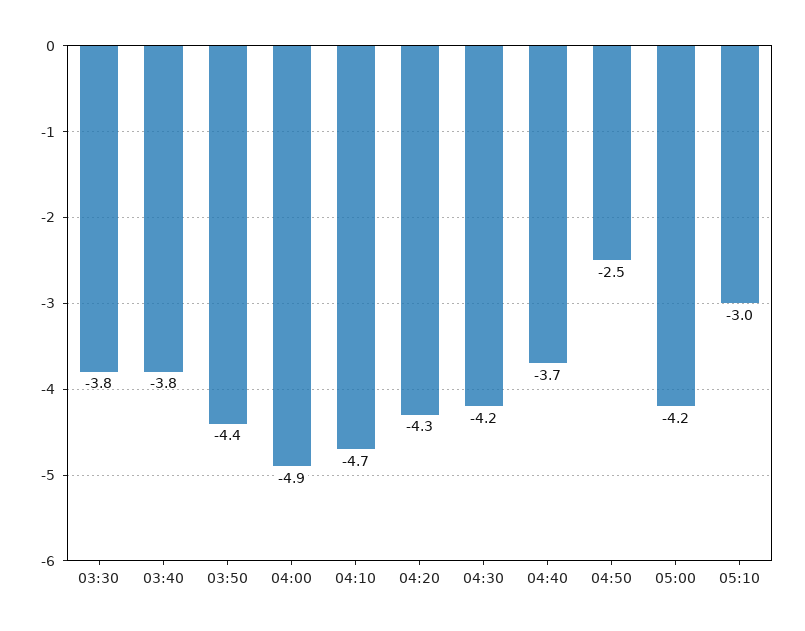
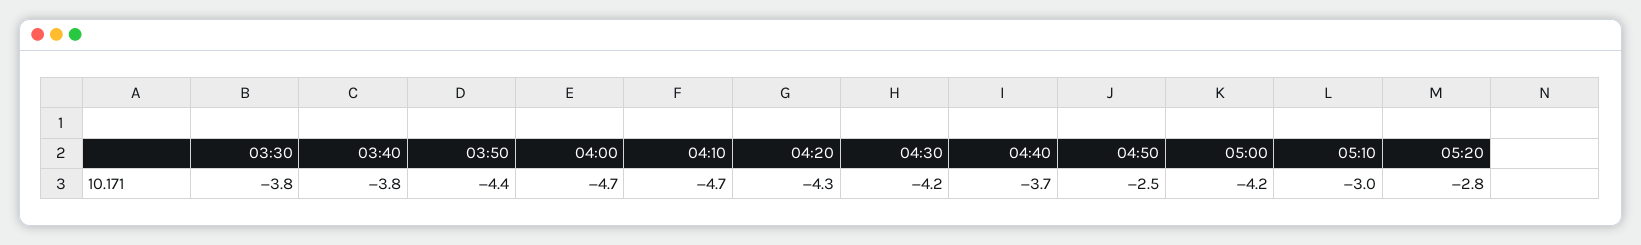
04:00: -4.9 -> -4.7
05:20: none -> -2.8

